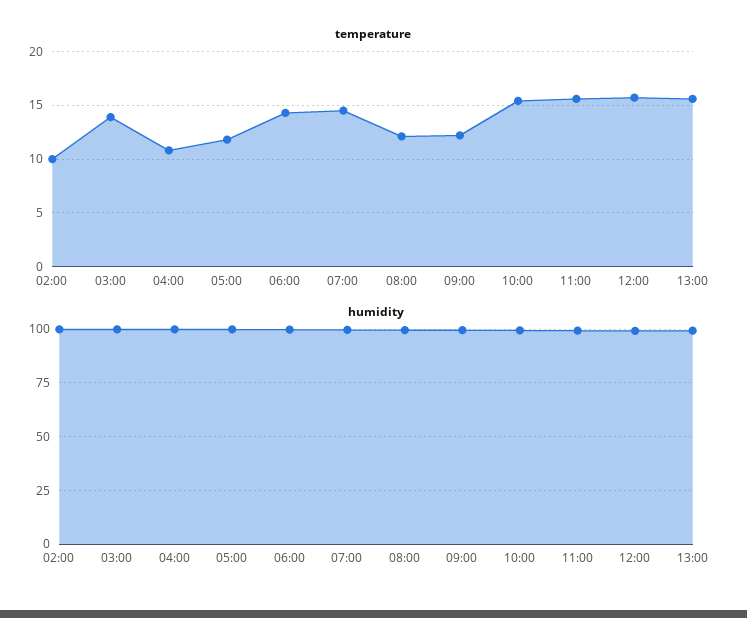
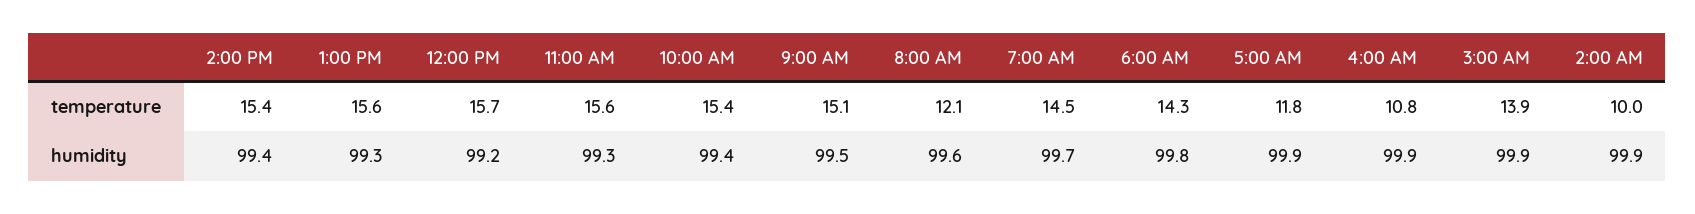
temperature, 09:00: 12 -> 15.1
temperature, 2:00 PM: none -> 15.4
humidity, 2:00 PM: none -> 99.4

